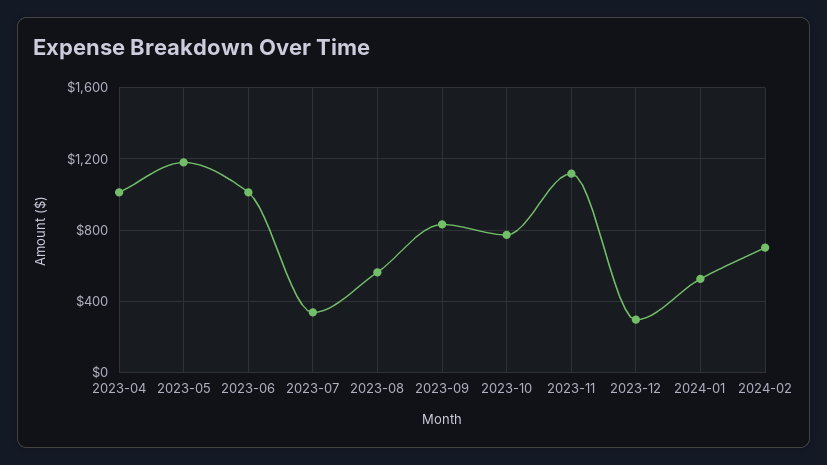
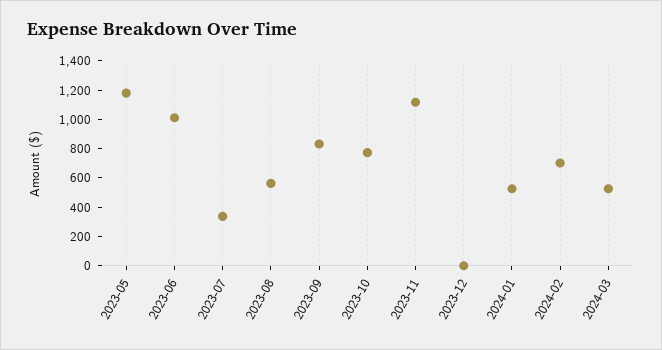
2023-04: 1000 -> none
2023-12: 300 -> 0
2024-03: none -> 500

